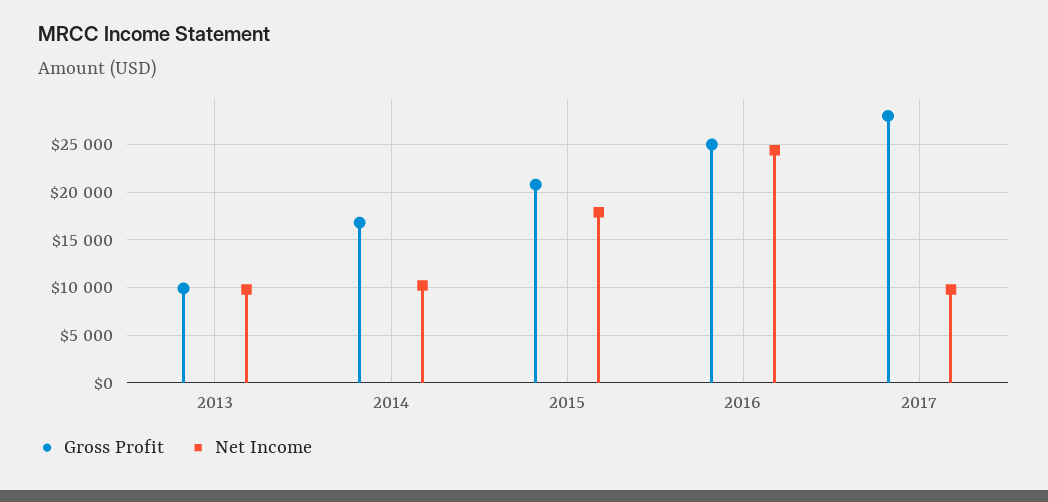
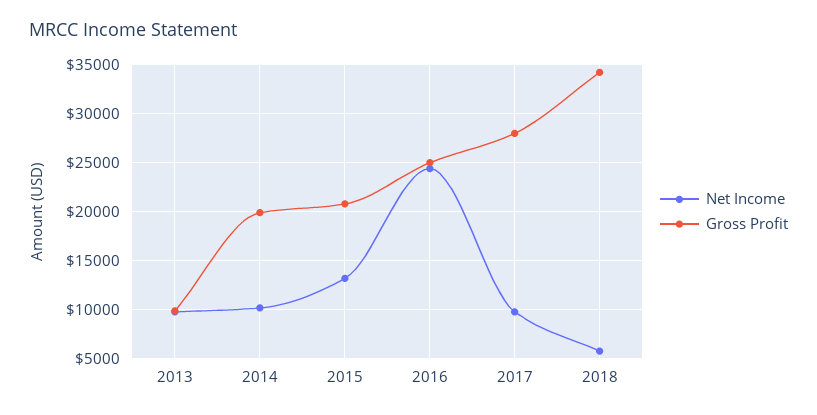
Gross Profit, 2014: 17000 -> 20000
Net Income, 2015: 18000 -> 13000
Net Income, 2018: none -> 6000
Gross Profit, 2018: none -> 34000

